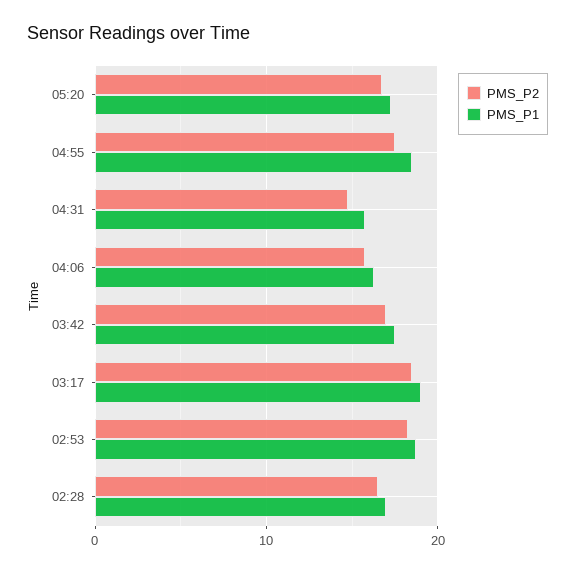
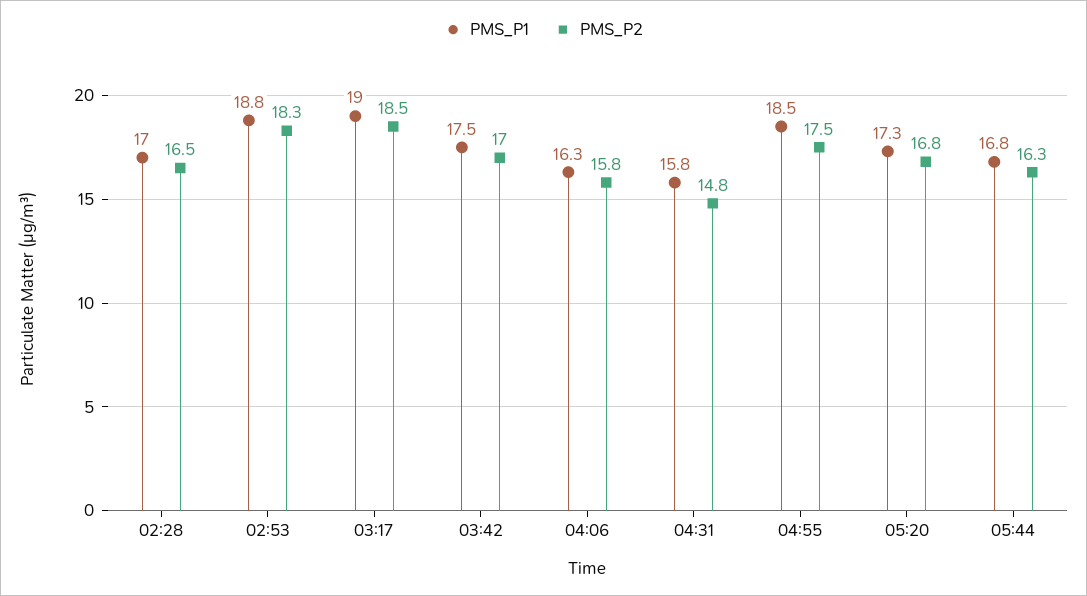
PMS_P1, 05:44: none -> 16.8
PMS_P2, 05:44: none -> 16.3

